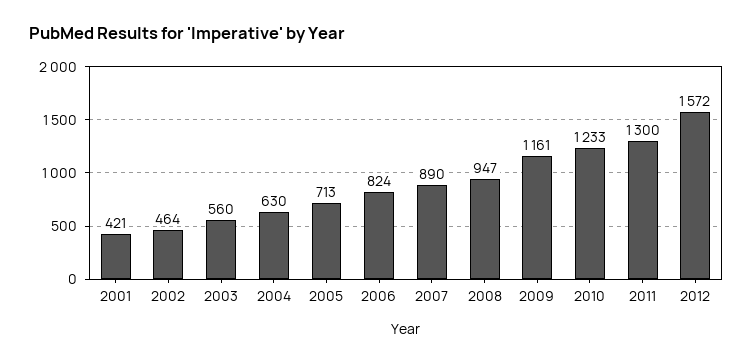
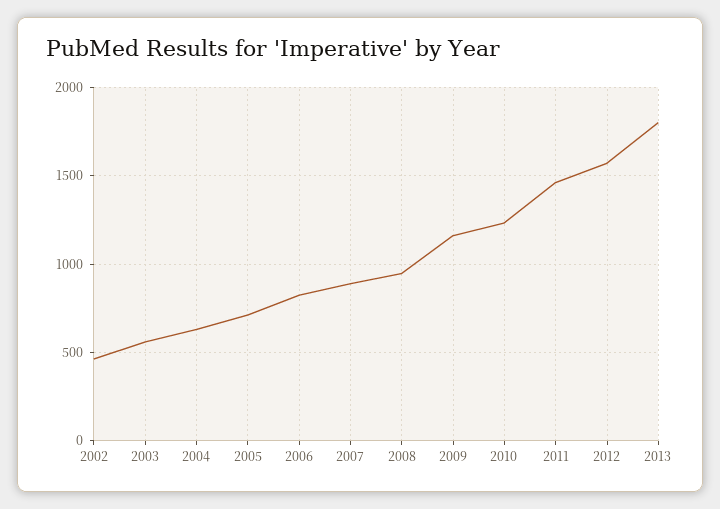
2001: 421 -> none
2011: 1300 -> 1450
2013: none -> 1800

